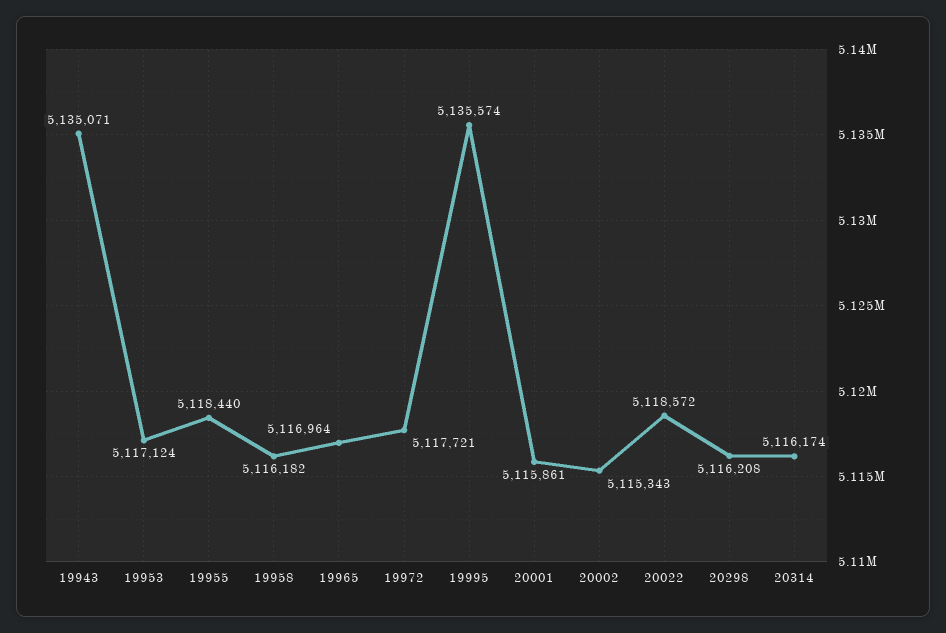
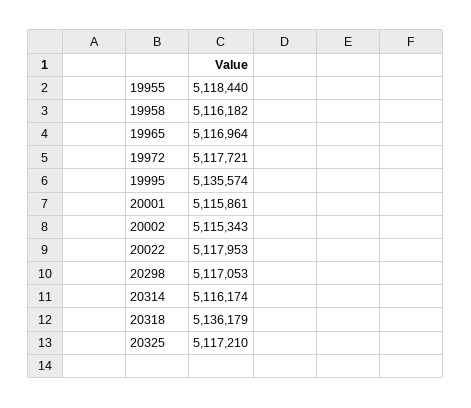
19943: 5135071 -> none
19953: 5117124 -> none
20022: 5118572 -> 5117953
20298: 5116208 -> 5117053
20318: none -> 5136179
20325: none -> 5117210

